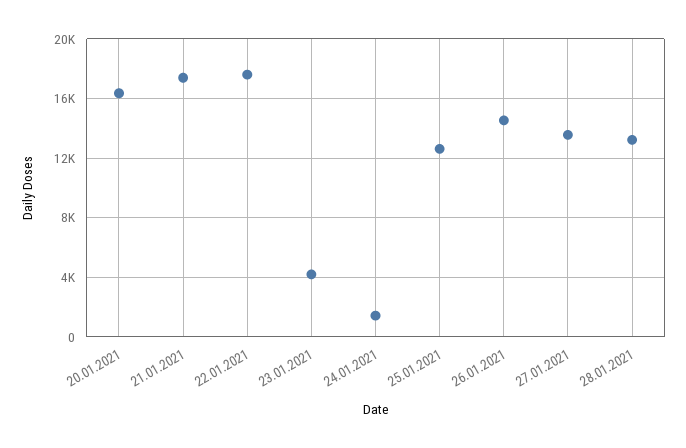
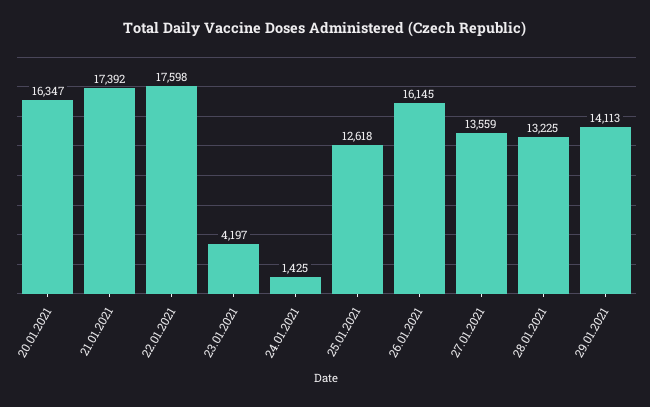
26.01.2021: 14500 -> 16145
29.01.2021: none -> 14113

